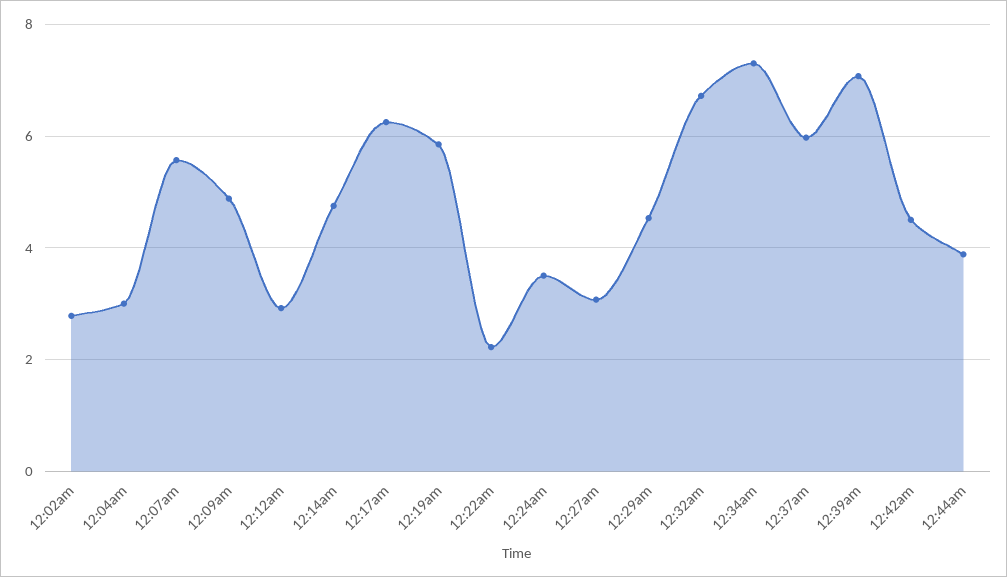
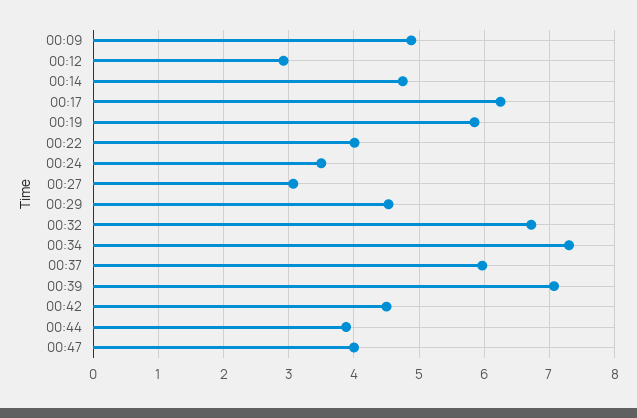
12:02am: 2.8 -> none
12:04am: 3 -> none
12:07am: 5.6 -> none
12:22am: 2.2 -> 4
00:47: none -> 4

